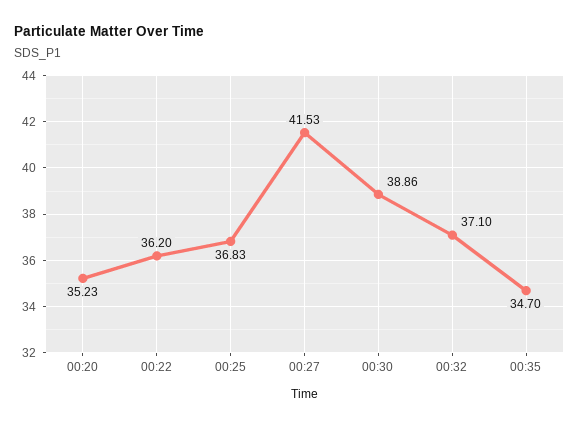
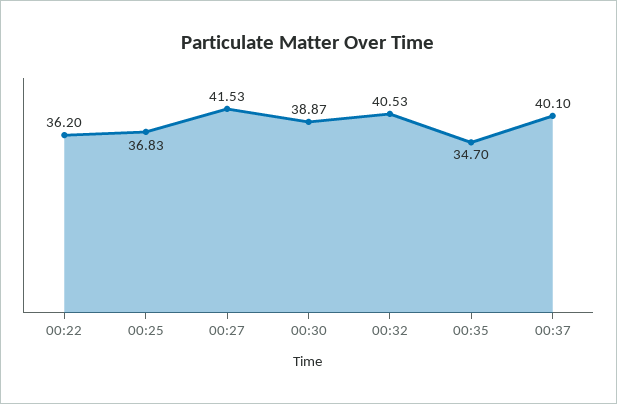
00:20: 35.23 -> none
00:30: 38.86 -> 38.87
00:32: 37.1 -> 40.53
00:37: none -> 40.1

